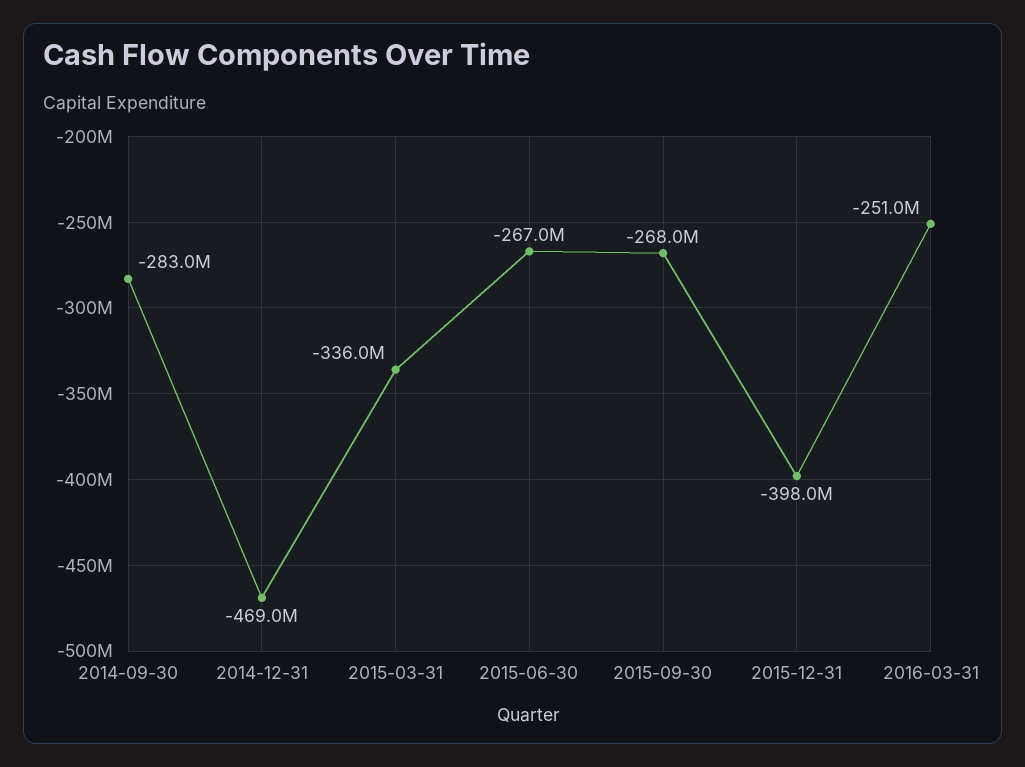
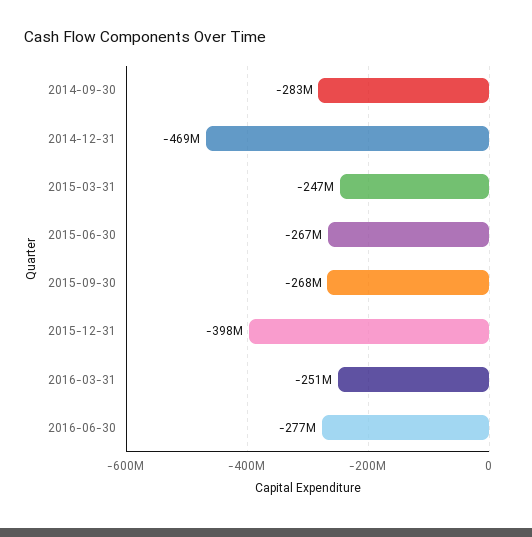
2015-03-31: -336000000 -> -247000000
2016-06-30: none -> -277000000

